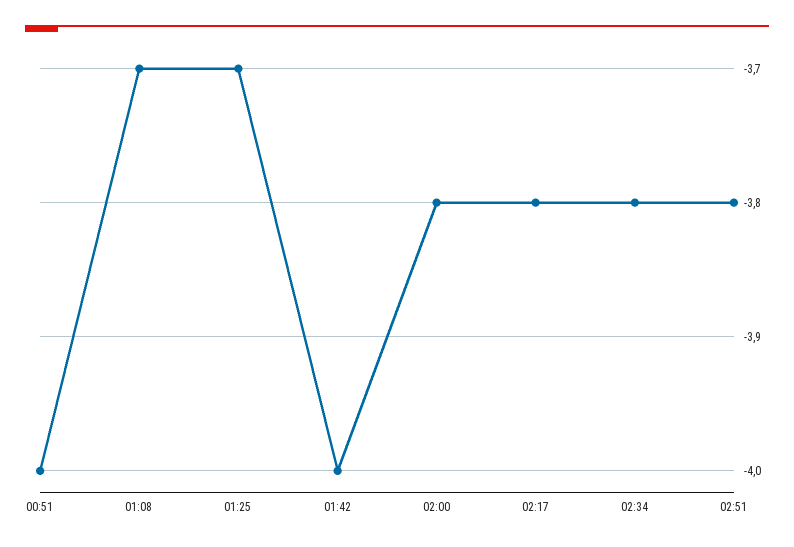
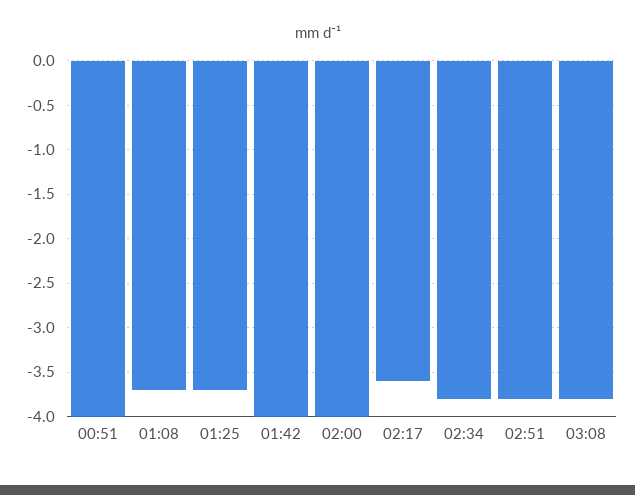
02:00: -3.8 -> -4
02:17: -3.8 -> -3.6
03:08: none -> -3.8

